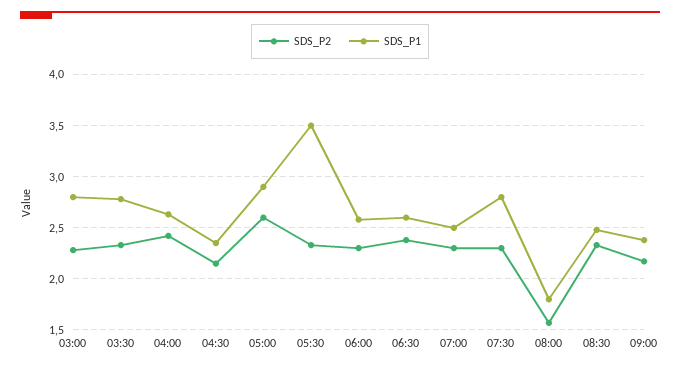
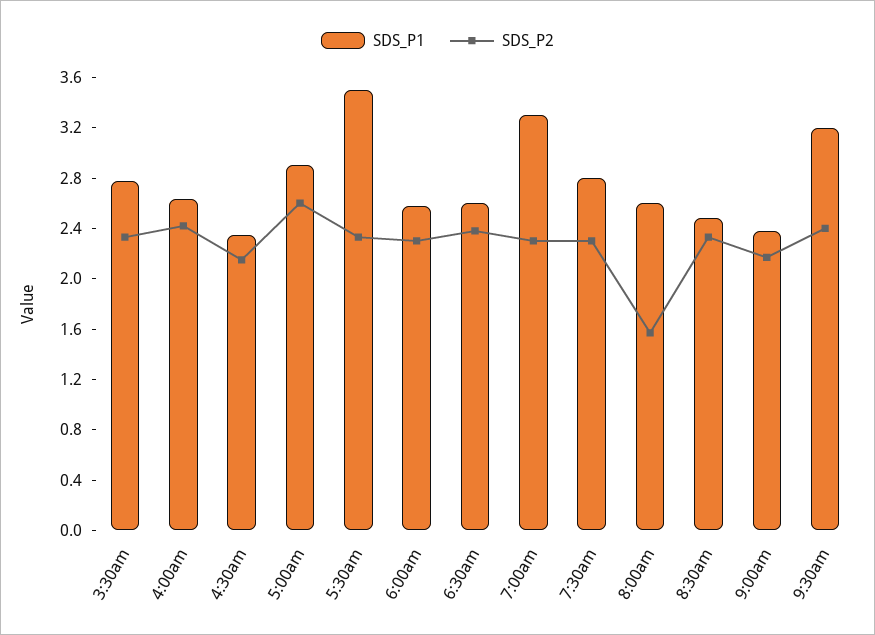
SDS_P2, 03:00: 2.3 -> none
SDS_P1, 03:00: 2.8 -> none
SDS_P1, 07:00: 2.5 -> 3.3
SDS_P1, 08:00: 1.8 -> 2.6
SDS_P1, 9:30am: none -> 3.2
SDS_P2, 9:30am: none -> 2.4

